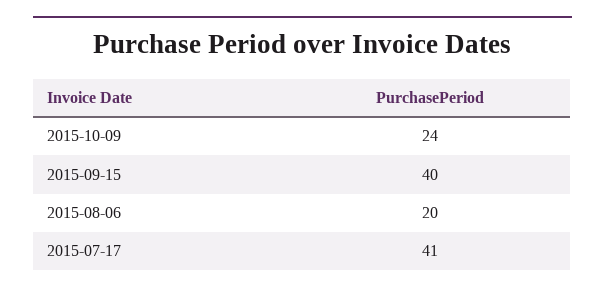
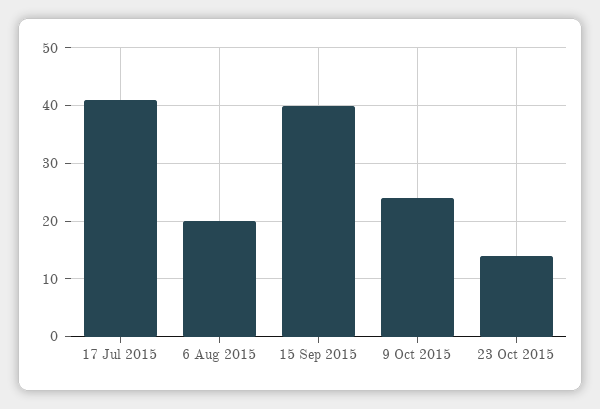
23 Oct 2015: none -> 15

